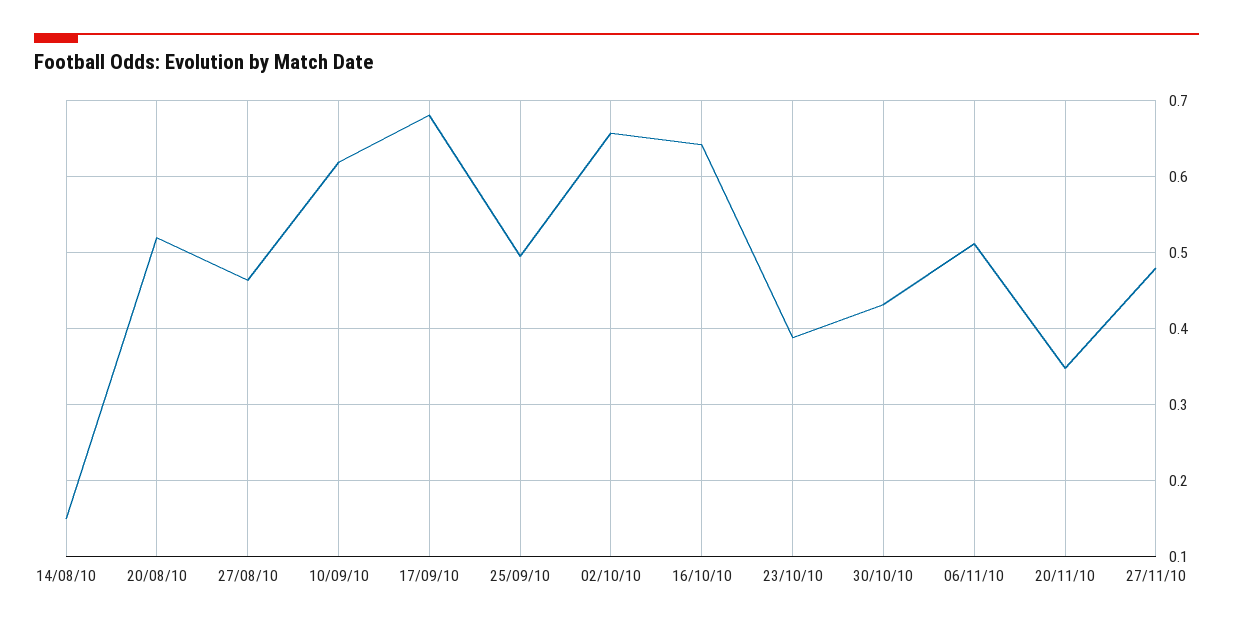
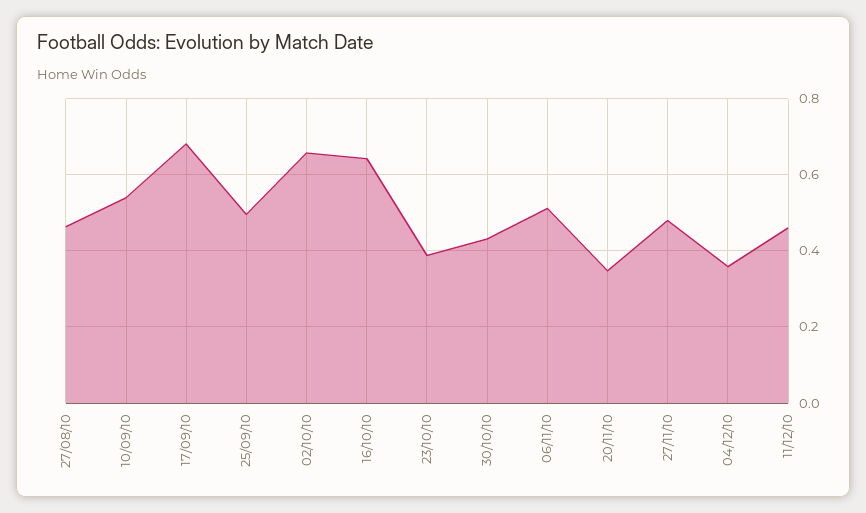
14/08/10: 0.15 -> none
20/08/10: 0.52 -> none
10/09/10: 0.62 -> 0.54
04/12/10: none -> 0.36
11/12/10: none -> 0.46

